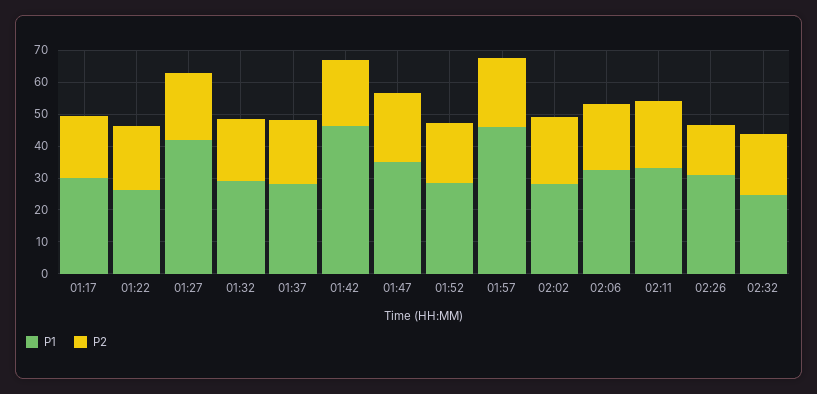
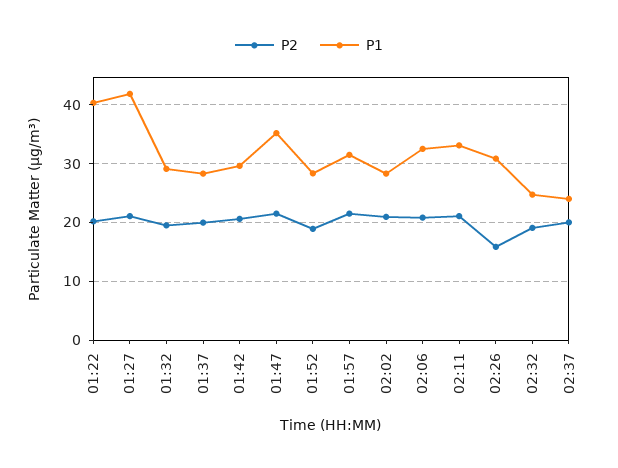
P1, 01:17: 30 -> none
P2, 01:17: 20 -> none
P1, 01:22: 25 -> 40
P1, 01:42: 45 -> 30
P1, 01:57: 45 -> 32
P2, 02:37: none -> 20
P1, 02:37: none -> 24

